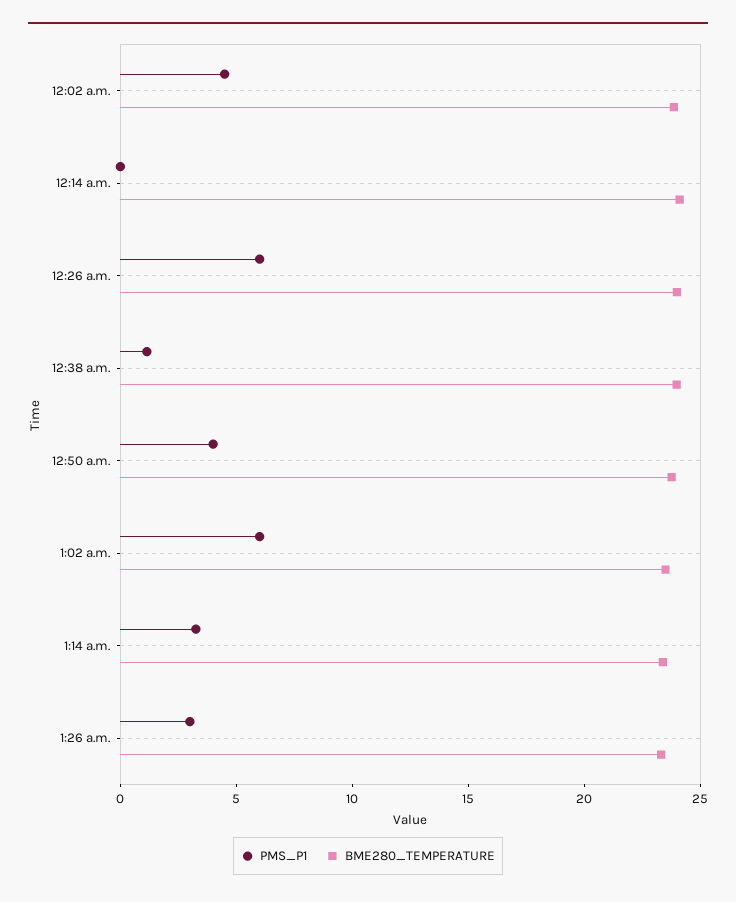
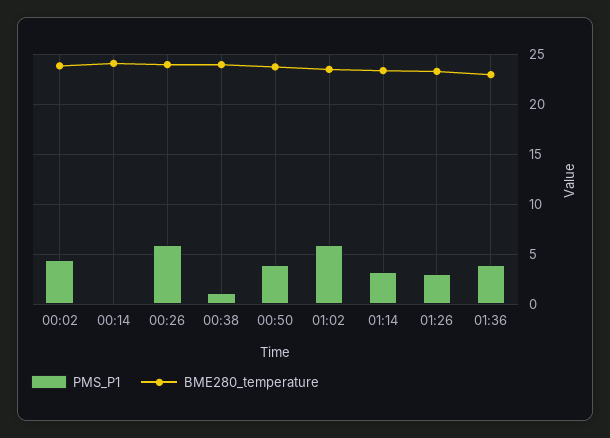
PMS_P1, 01:36: none -> 4
BME280_TEMPERATURE, 01:36: none -> 23

